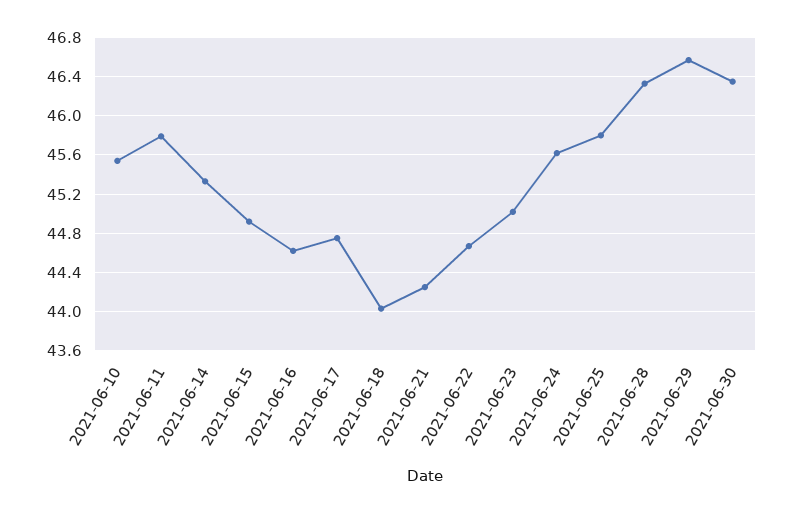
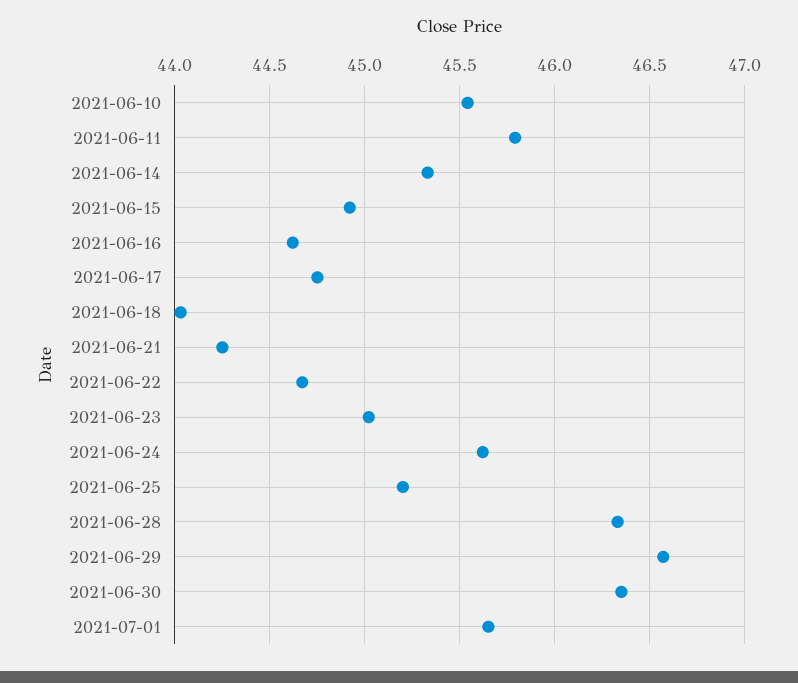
2021-06-25: 45.8 -> 45.2
2021-07-01: none -> 45.65

